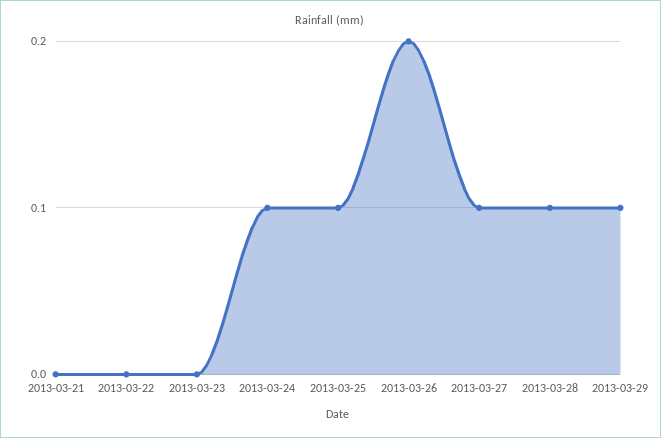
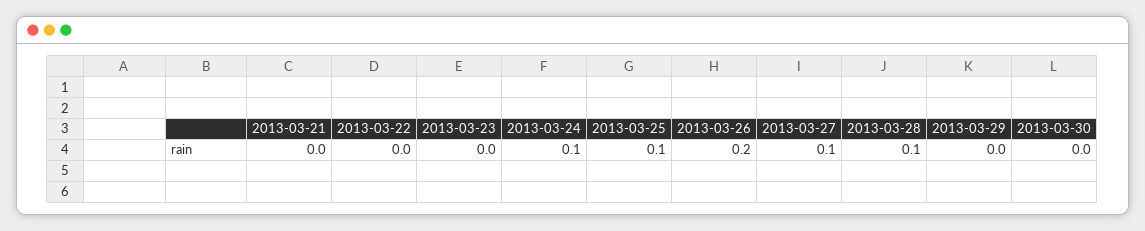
2013-03-29: 0.1 -> 0
2013-03-30: none -> 0

